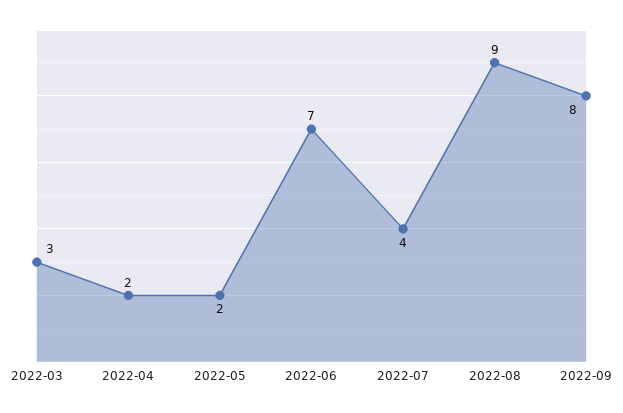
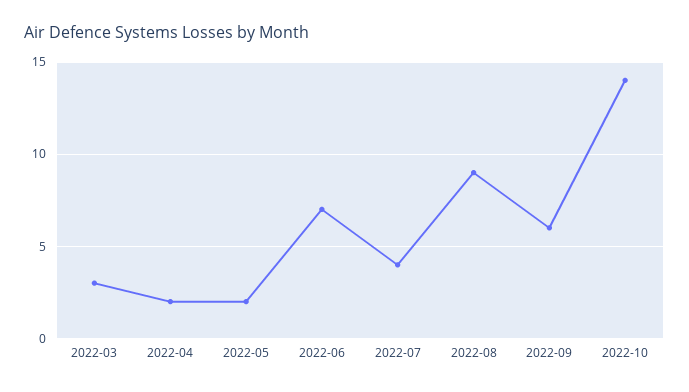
2022-09: 8 -> 6
2022-10: none -> 14

